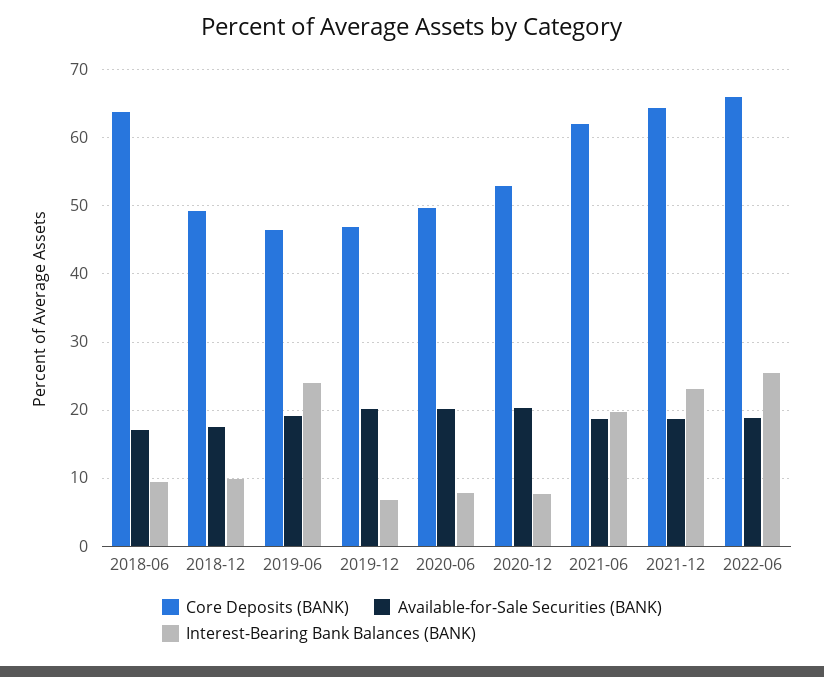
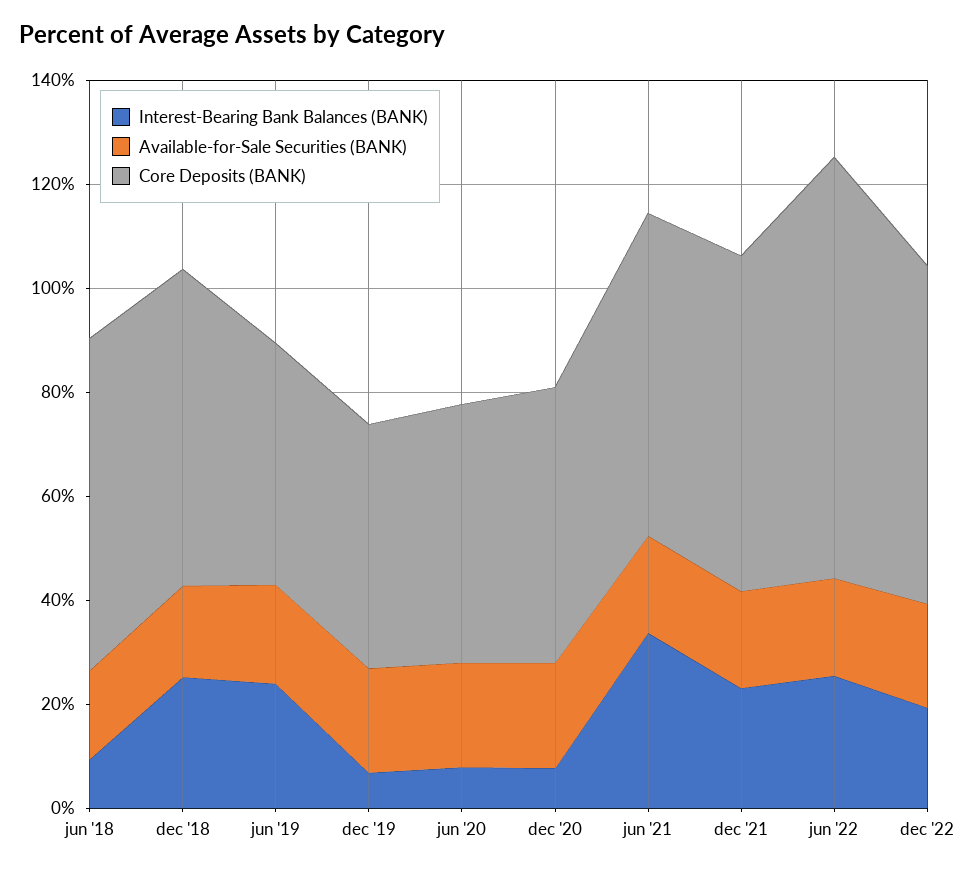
Core Deposits (BANK), 2018-12: 49 -> 60
Interest-Bearing Bank Balances (BANK), 2018-12: 10 -> 25
Interest-Bearing Bank Balances (BANK), 2021-06: 20 -> 35
Core Deposits (BANK), 2022-06: 66 -> 80
Interest-Bearing Bank Balances (BANK), dec '22: none -> 20
Available-for-Sale Securities (BANK), dec '22: none -> 20
Core Deposits (BANK), dec '22: none -> 65

